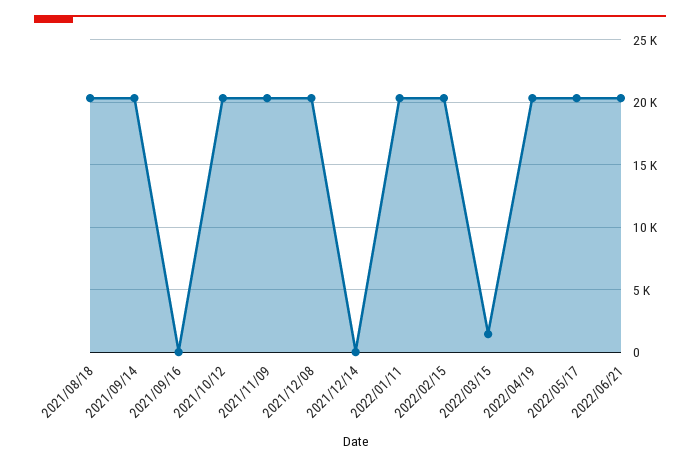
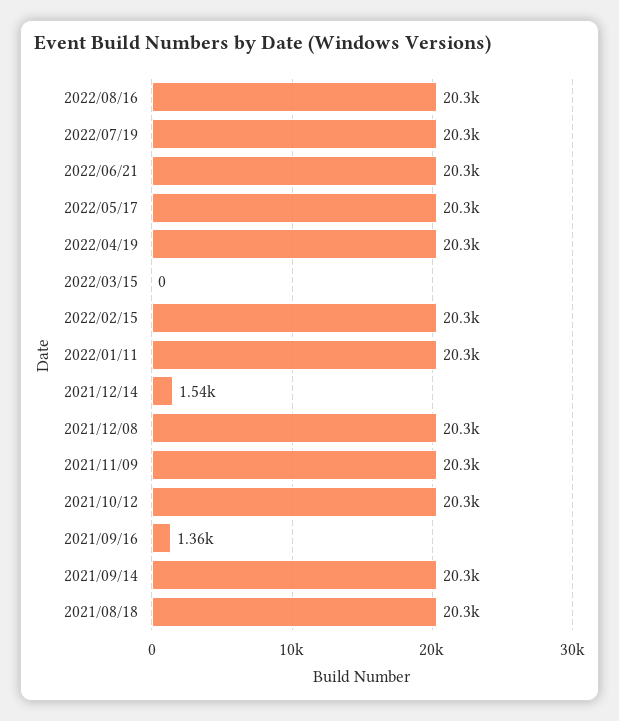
2021/09/16: 0 -> 1360
2021/12/14: 0 -> 1540
2022/03/15: 1500 -> 0
2022/08/16: none -> 20300
2022/07/19: none -> 20300

